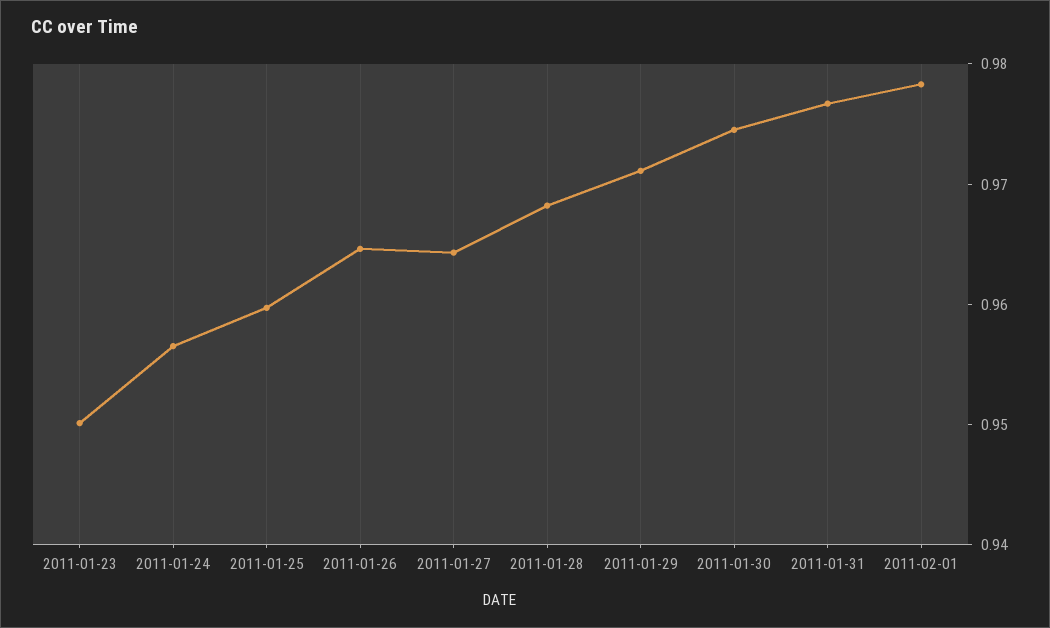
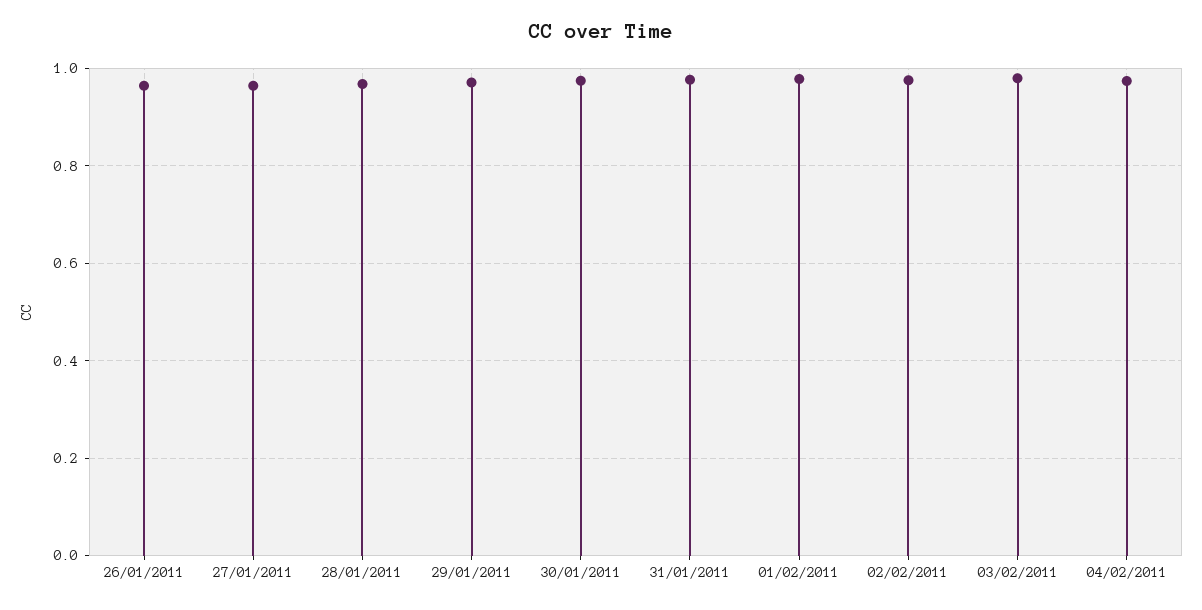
2011-01-23: 0.95 -> none
2011-01-24: 0.956 -> none
2011-01-25: 0.96 -> none
02/02/2011: none -> 0.98
03/02/2011: none -> 0.98
04/02/2011: none -> 0.98

